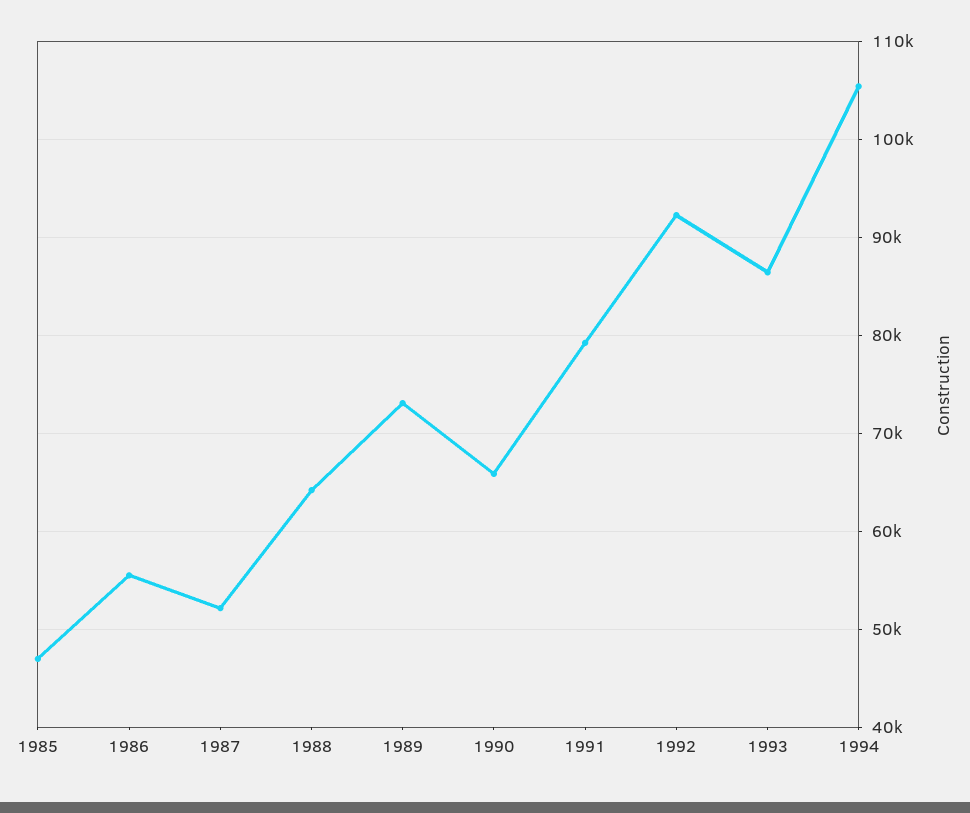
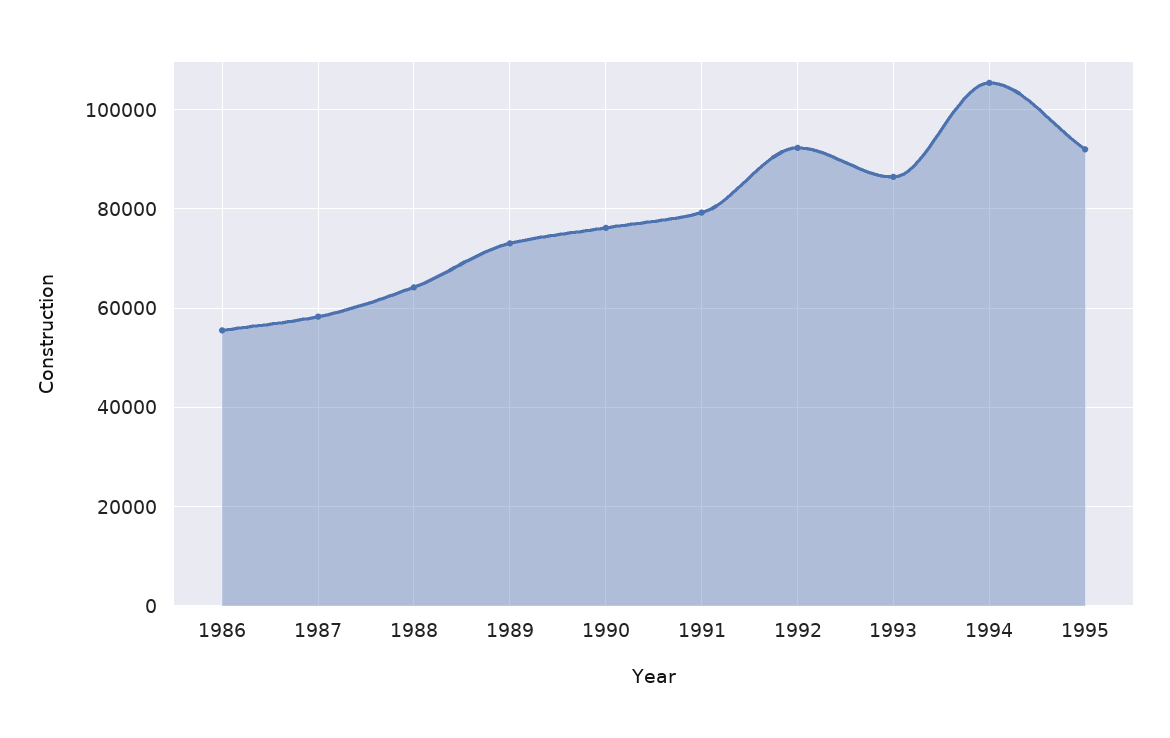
1985: 47000 -> none
1987: 52000 -> 58000
1990: 66000 -> 76000
1995: none -> 92000

